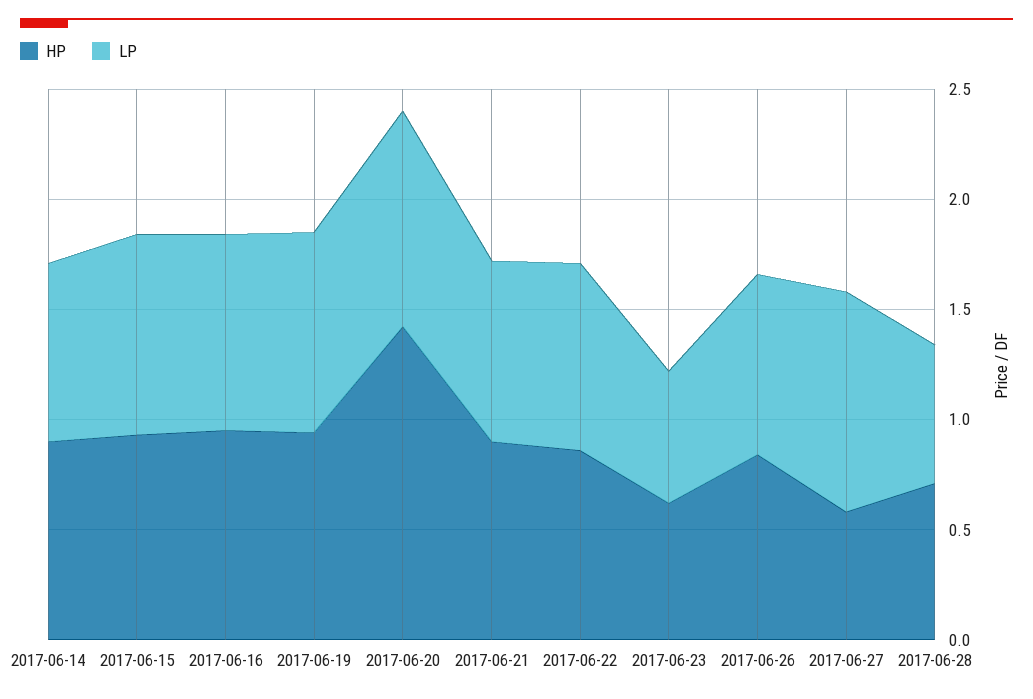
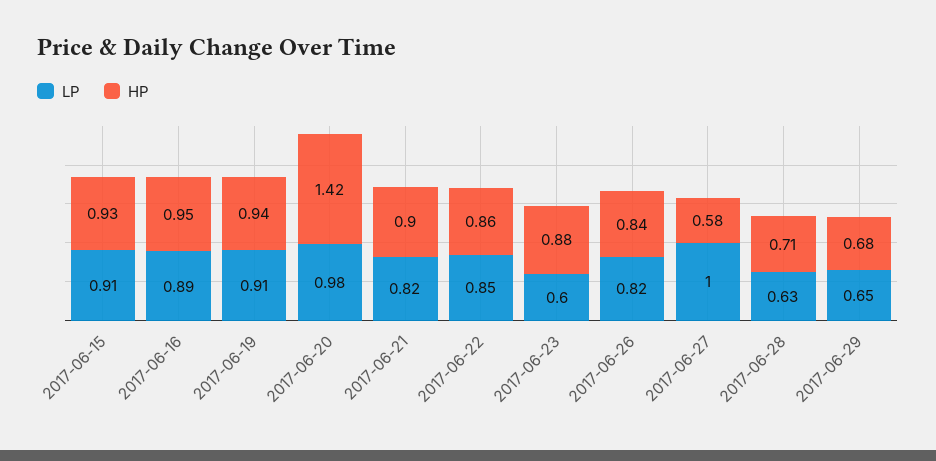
HP, 2017-06-14: 0.9 -> none
LP, 2017-06-14: 0.8 -> none
HP, 2017-06-23: 0.6 -> 0.88
LP, 2017-06-29: none -> 0.65
HP, 2017-06-29: none -> 0.68

